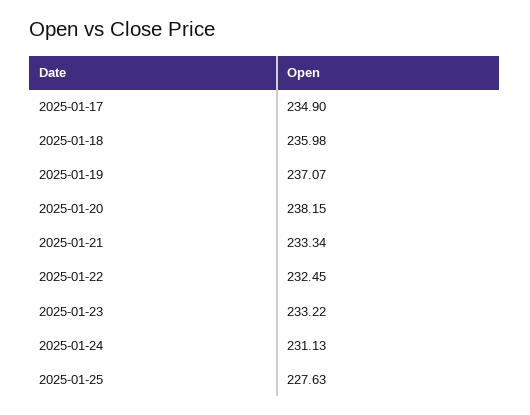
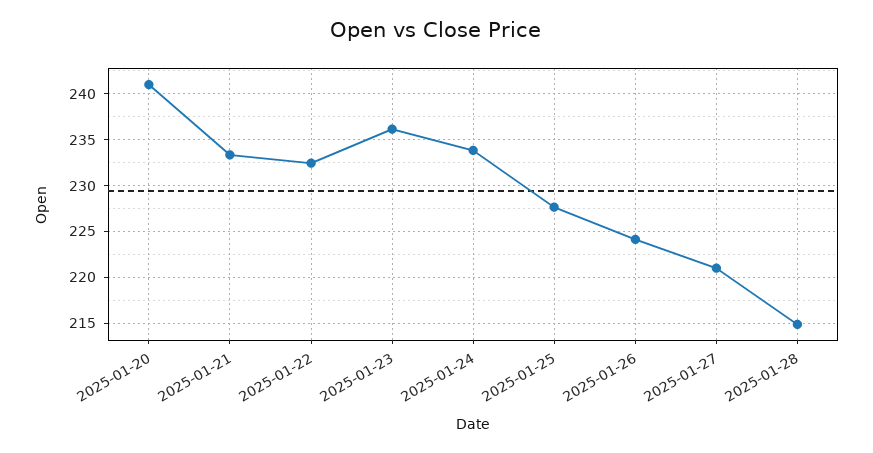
2025-01-17: 234.9 -> none
2025-01-18: 235.98 -> none
2025-01-19: 237.07 -> none
2025-01-20: 238.15 -> 241
2025-01-23: 233.22 -> 236
2025-01-24: 231.13 -> 234
2025-01-26: none -> 224
2025-01-27: none -> 221
2025-01-28: none -> 215

